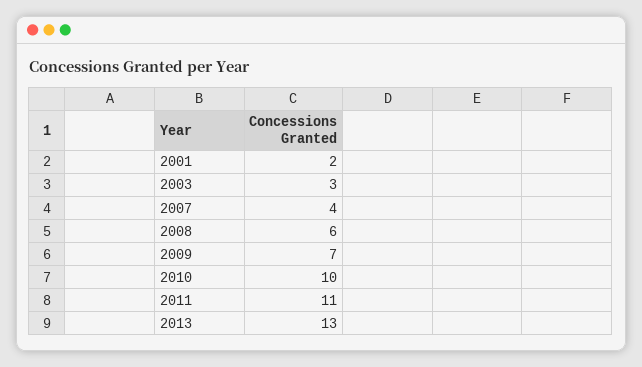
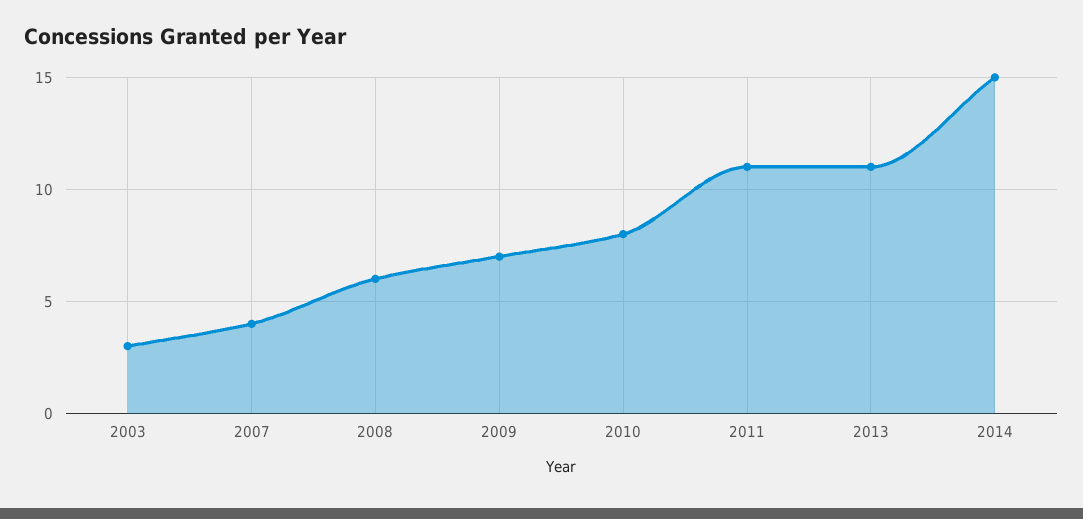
2001: 2 -> none
2010: 10 -> 8
2013: 13 -> 11
2014: none -> 15

